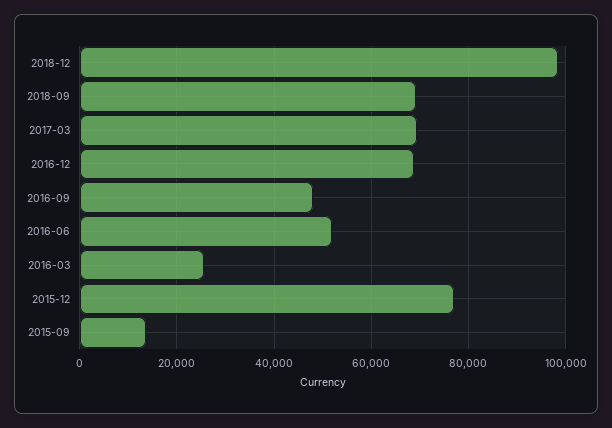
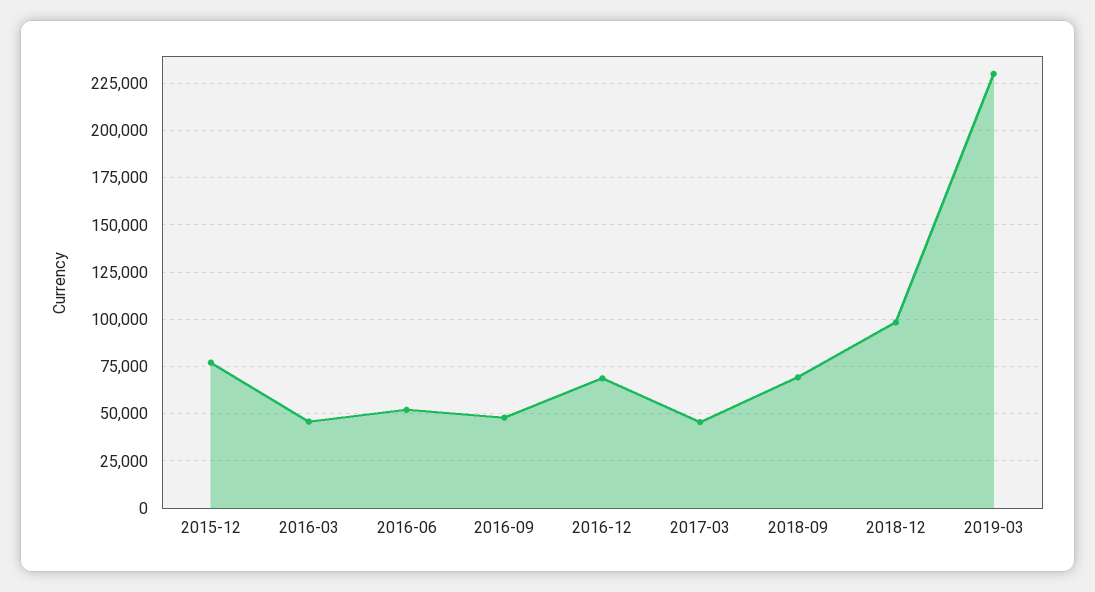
2017-03: 70000 -> 45000
2016-03: 26000 -> 45000
2015-09: 14000 -> none
2019-03: none -> 230000

